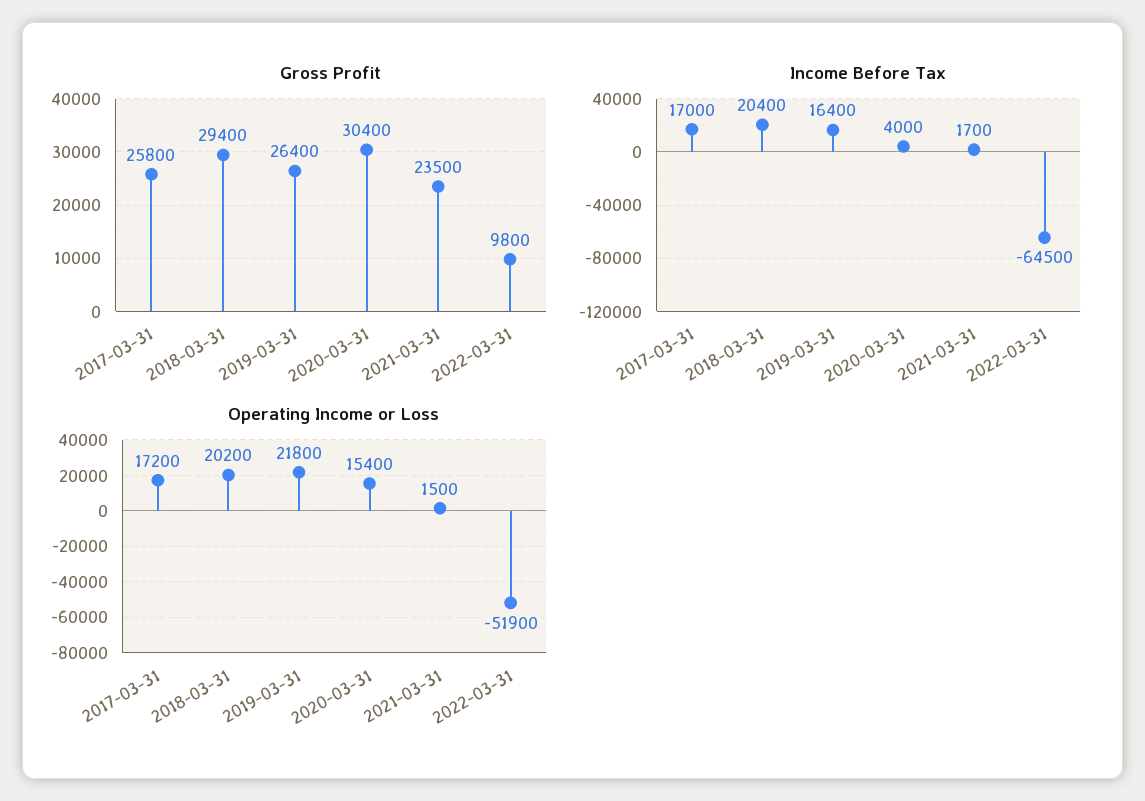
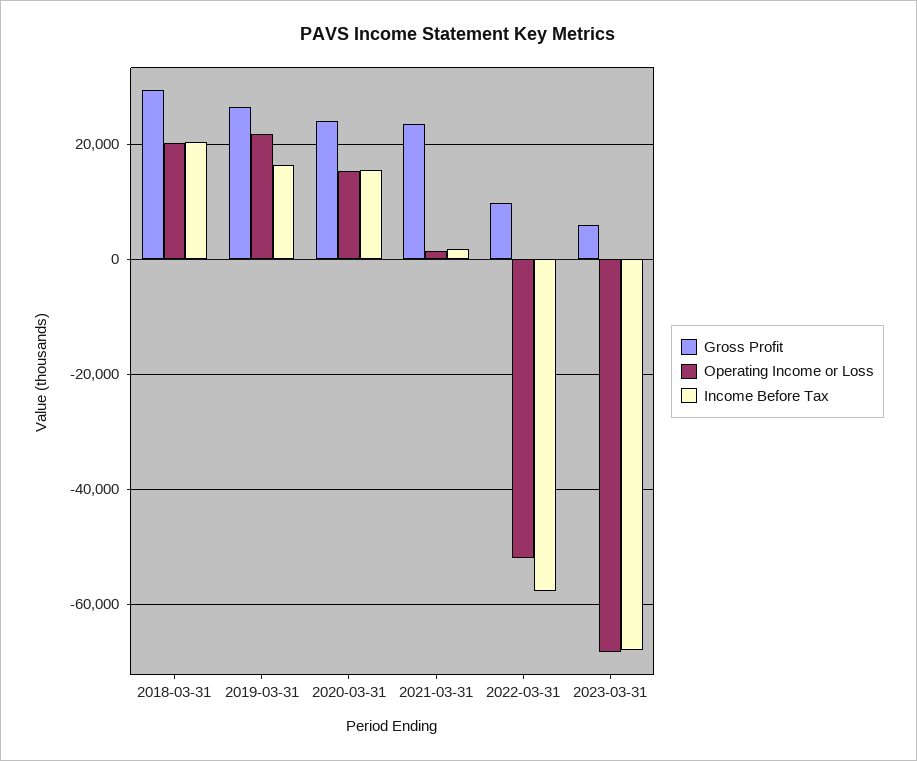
Gross Profit, 2017-03-31: 25800 -> none
Gross Profit, 2020-03-31: 30400 -> 24000
Income Before Tax, 2017-03-31: 17000 -> none
Income Before Tax, 2020-03-31: 4000 -> 16000
Income Before Tax, 2022-03-31: -64500 -> -58000
Operating Income or Loss, 2017-03-31: 17200 -> none
Gross Profit, 2023-03-31: none -> 6000
Operating Income or Loss, 2023-03-31: none -> -68000
Income Before Tax, 2023-03-31: none -> -68000

